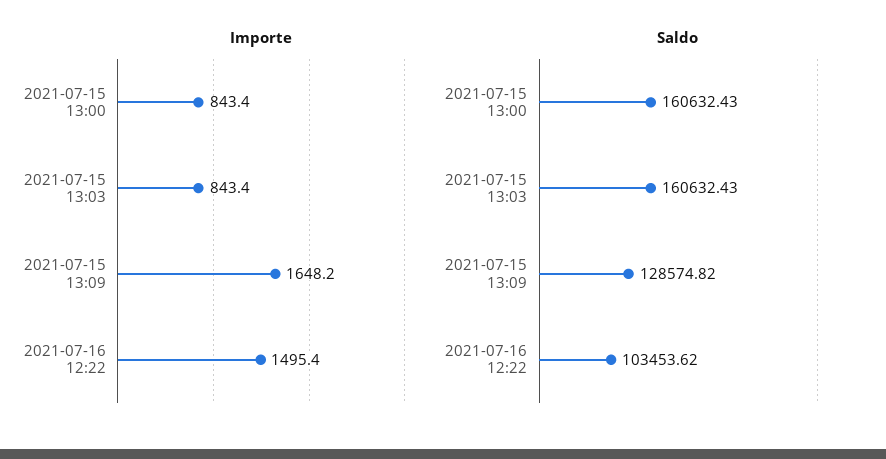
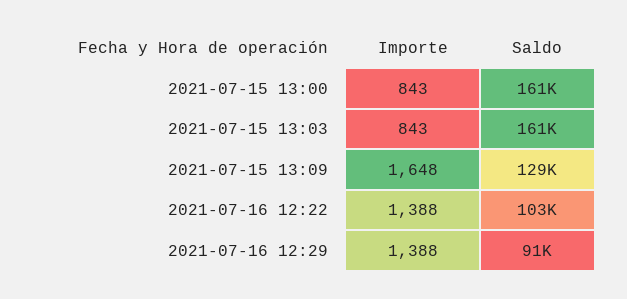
Importe, 2021-07-16 12:22: 1495.4 -> 1388
Importe, 2021-07-16 12:29: none -> 1388
Saldo, 2021-07-16 12:29: none -> 91000

